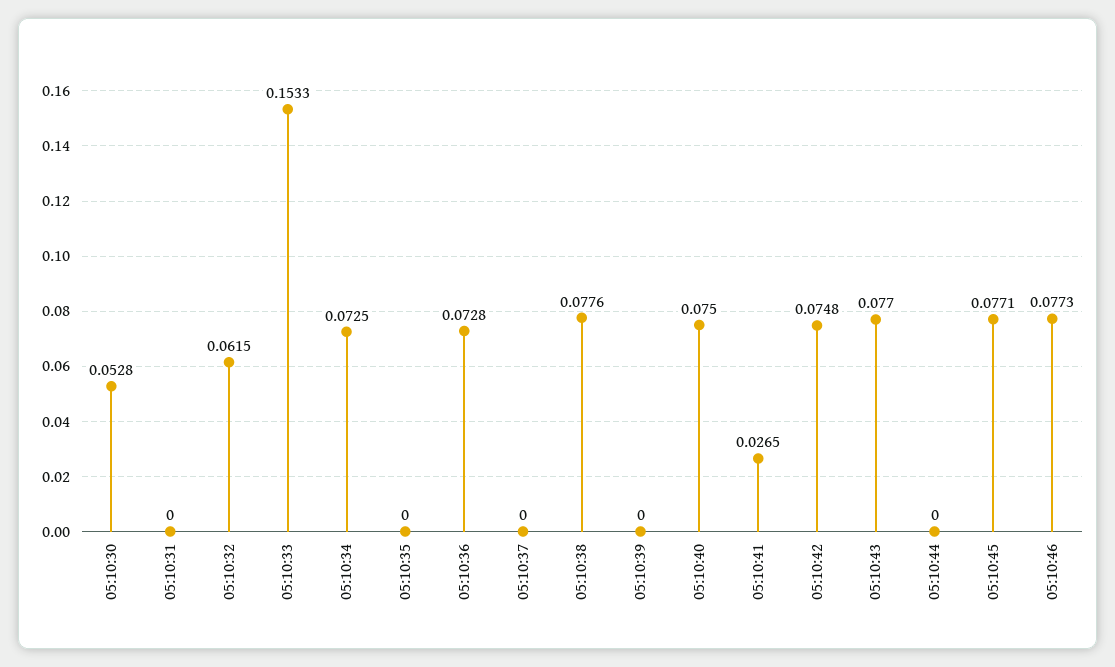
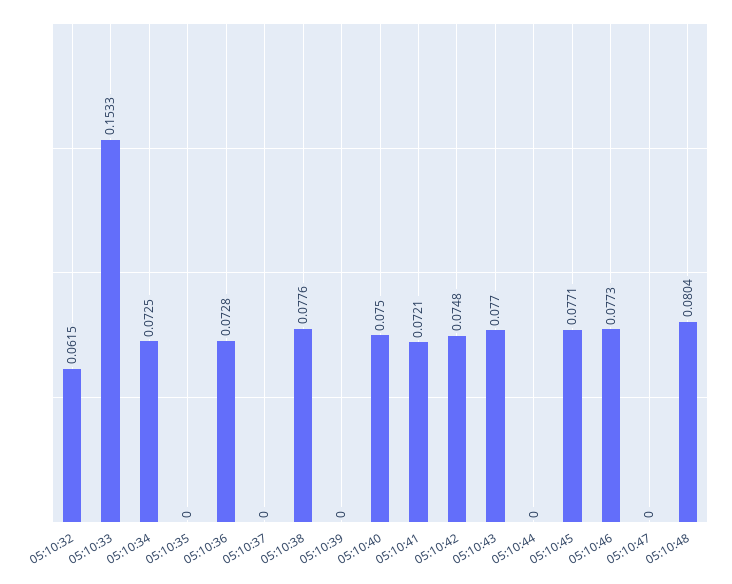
05:10:30: 0.0528 -> none
05:10:31: 0 -> none
05:10:41: 0.0265 -> 0.0721
05:10:47: none -> 0
05:10:48: none -> 0.0804

